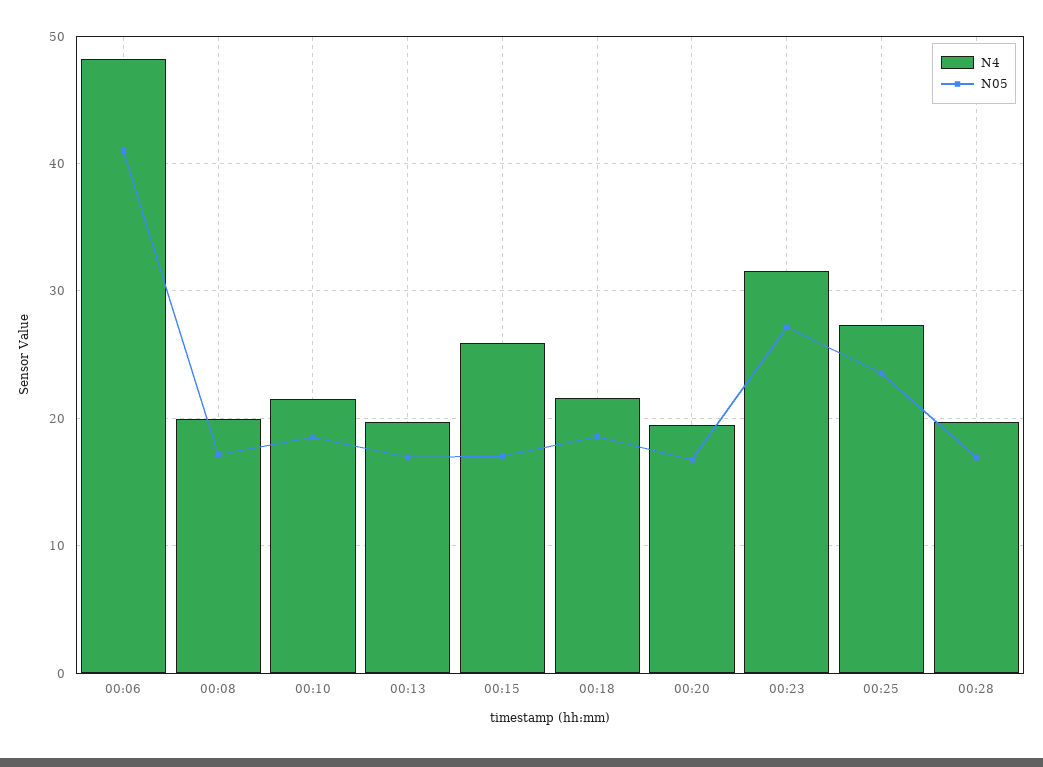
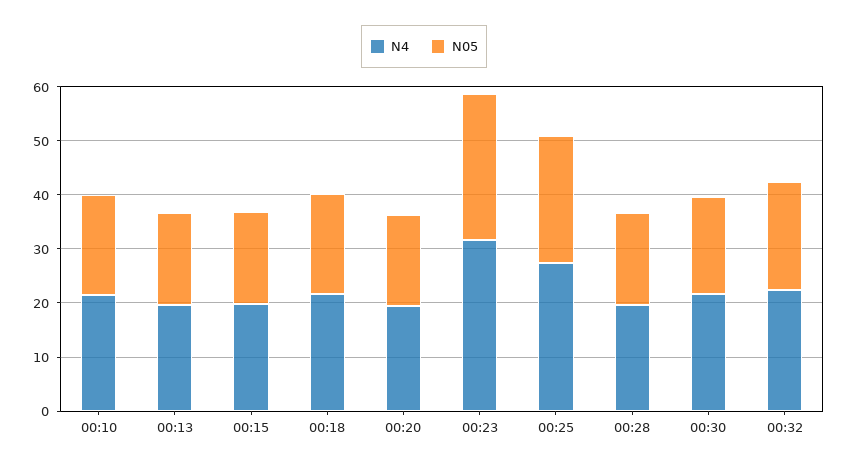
N4, 00:06: 48 -> none
N05, 00:06: 41 -> none
N4, 00:08: 20 -> none
N05, 00:08: 17 -> none
N4, 00:15: 26 -> 20
N4, 00:30: none -> 22
N05, 00:30: none -> 18
N4, 00:32: none -> 22
N05, 00:32: none -> 20

